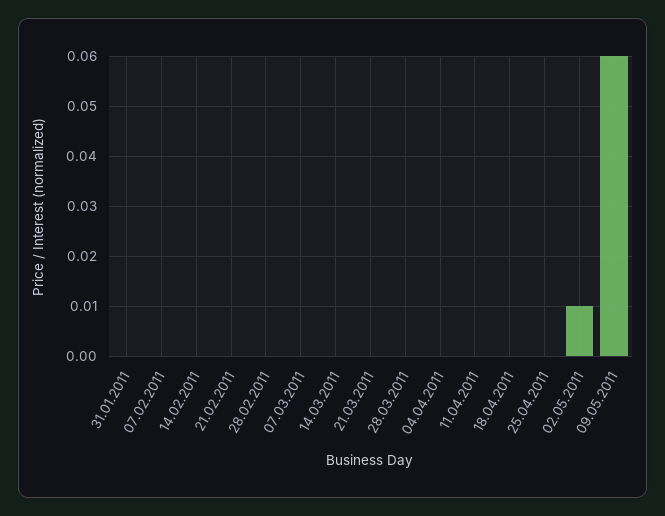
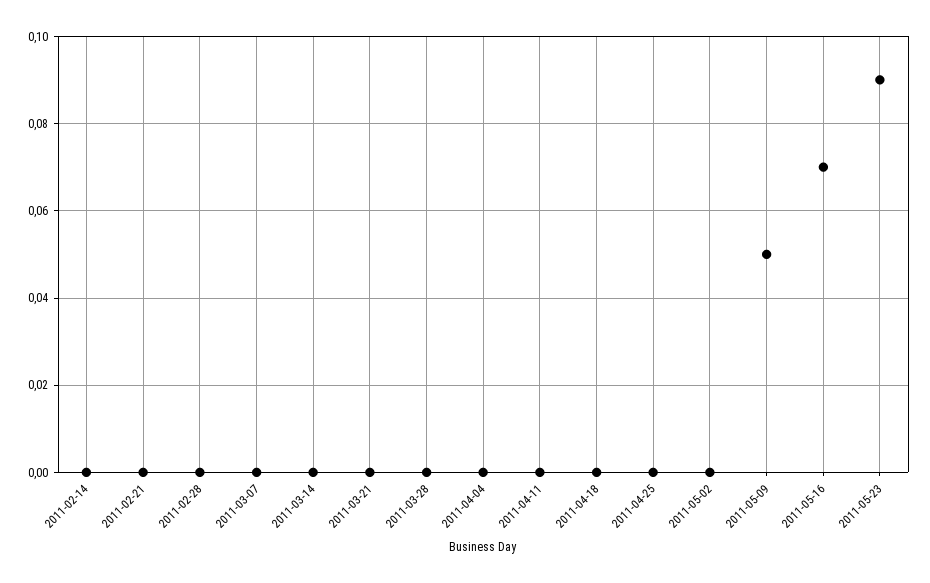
31.01.2011: 0 -> none
07.02.2011: 0 -> none
02.05.2011: 0.01 -> 0
09.05.2011: 0.06 -> 0.05
2011-05-16: none -> 0.07
2011-05-23: none -> 0.09

